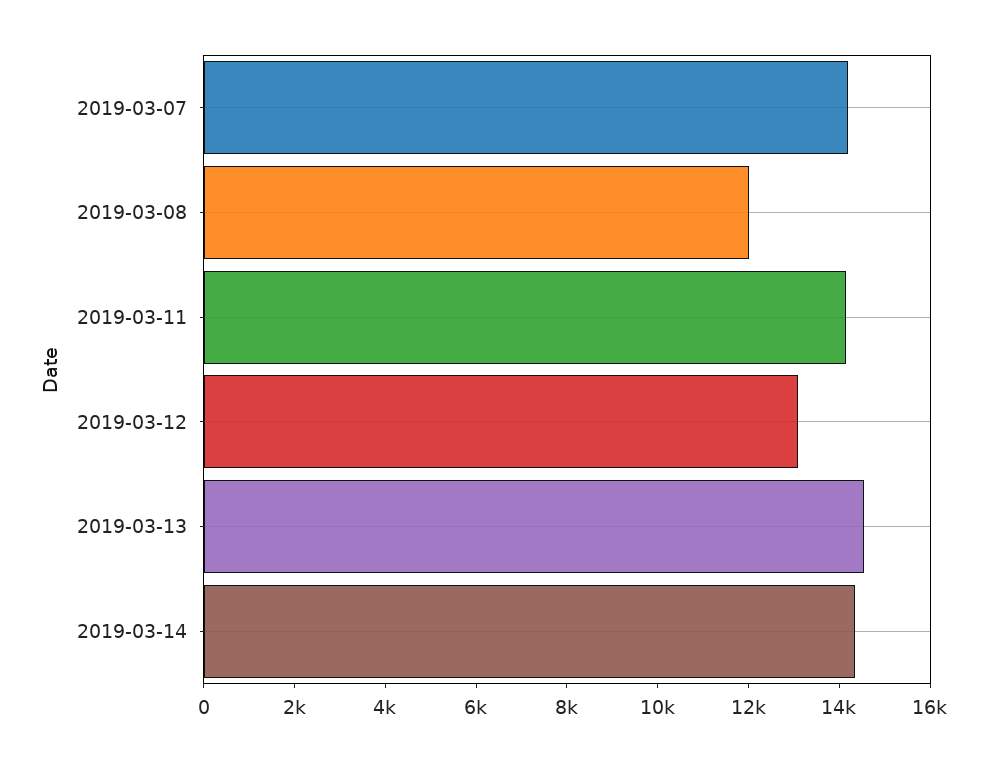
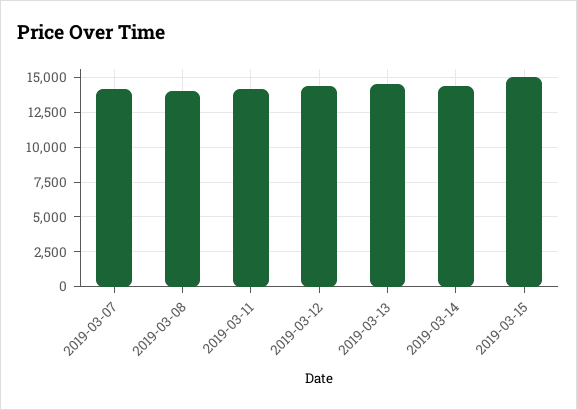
2019-03-08: 12000 -> 14000
2019-03-12: 13000 -> 14500
2019-03-15: none -> 15000

